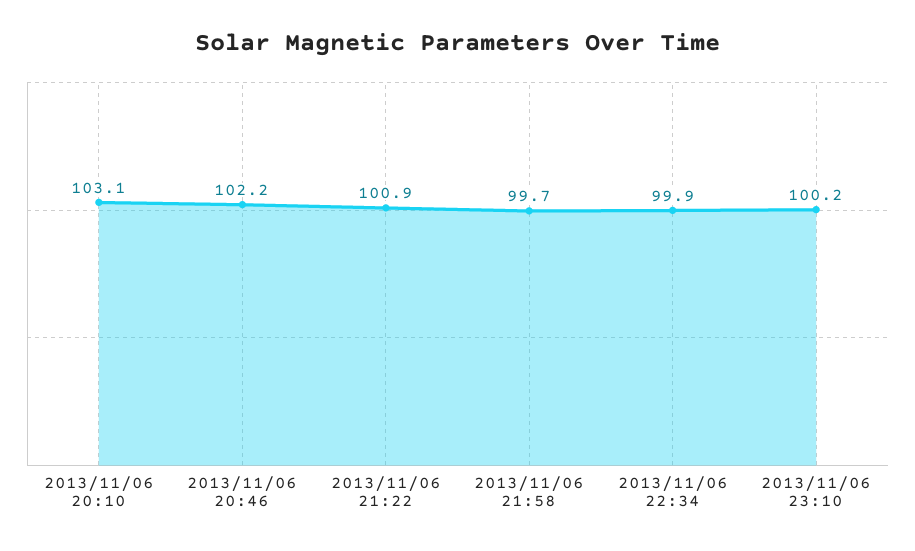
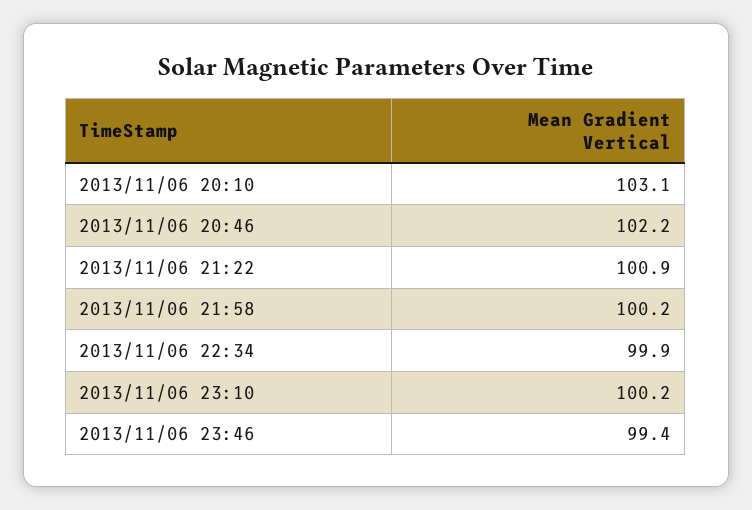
2013/11/06 21:58: 99.7 -> 100.2
2013/11/06 23:46: none -> 99.4

